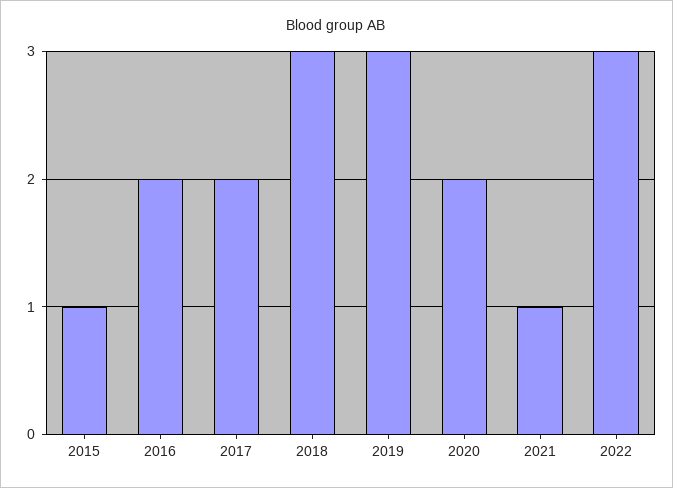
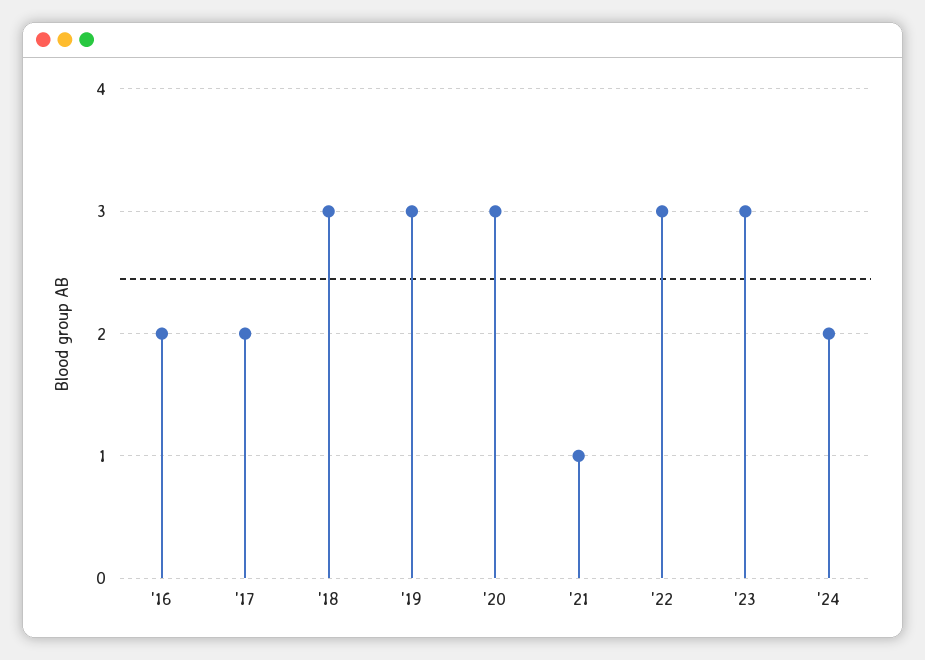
2015: 1 -> none
2020: 2 -> 3
'23: none -> 3
'24: none -> 2

